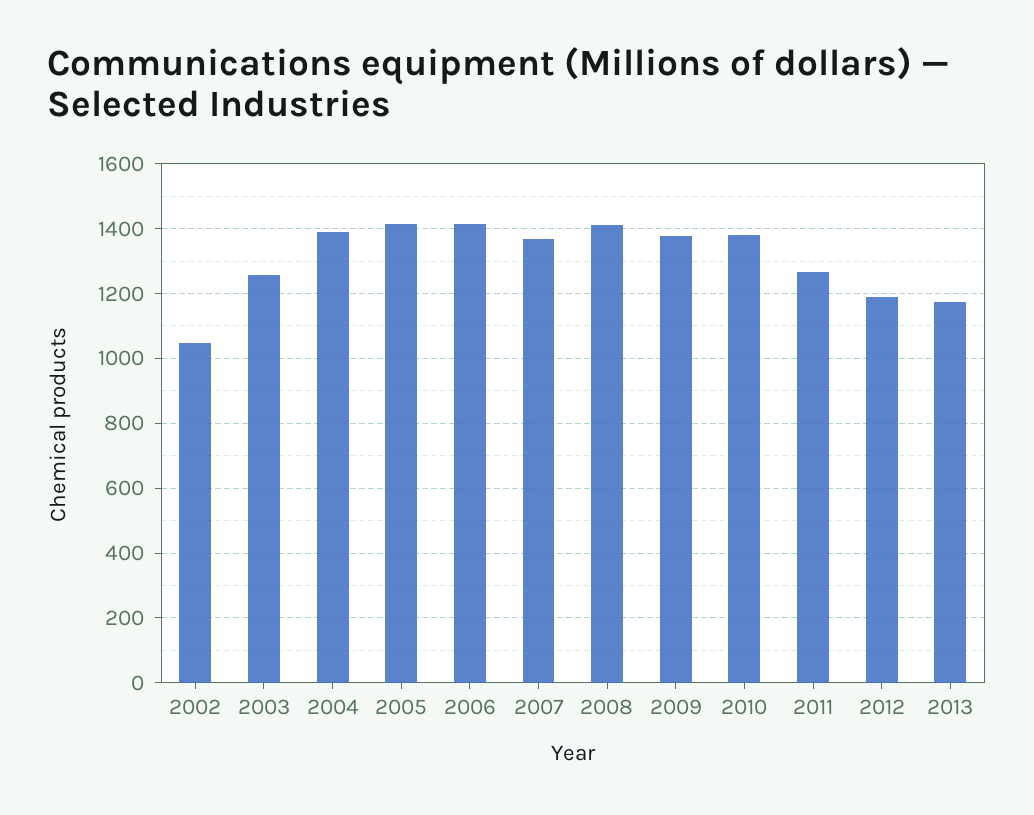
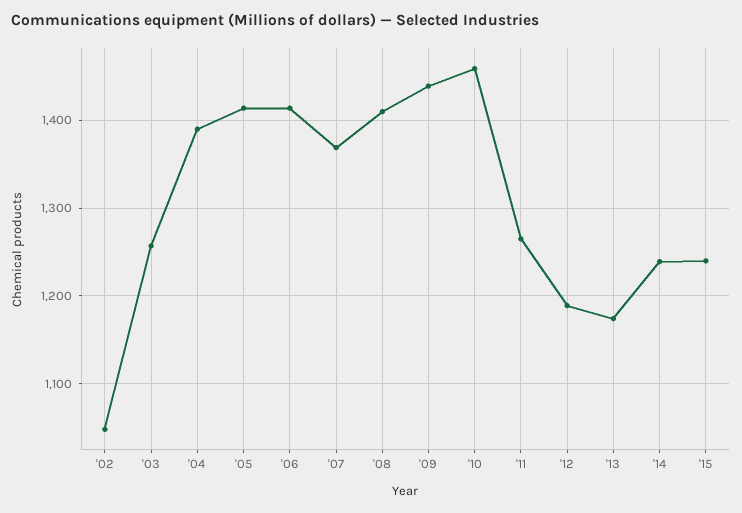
2009: 1380 -> 1440
2010: 1380 -> 1460
'14: none -> 1240
'15: none -> 1240

